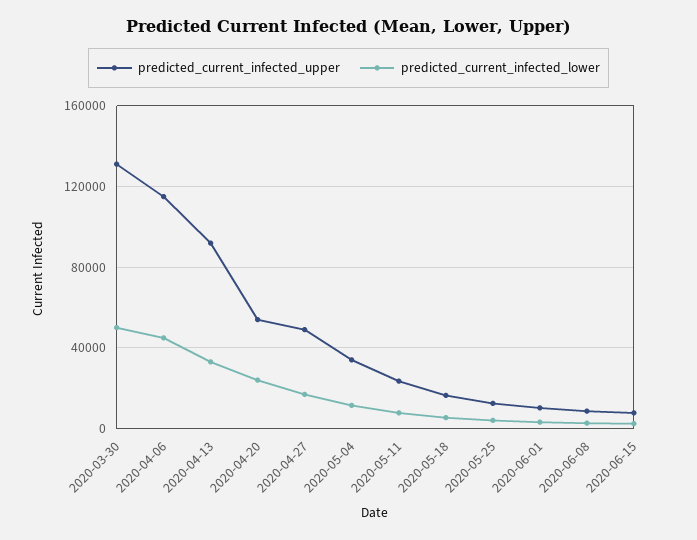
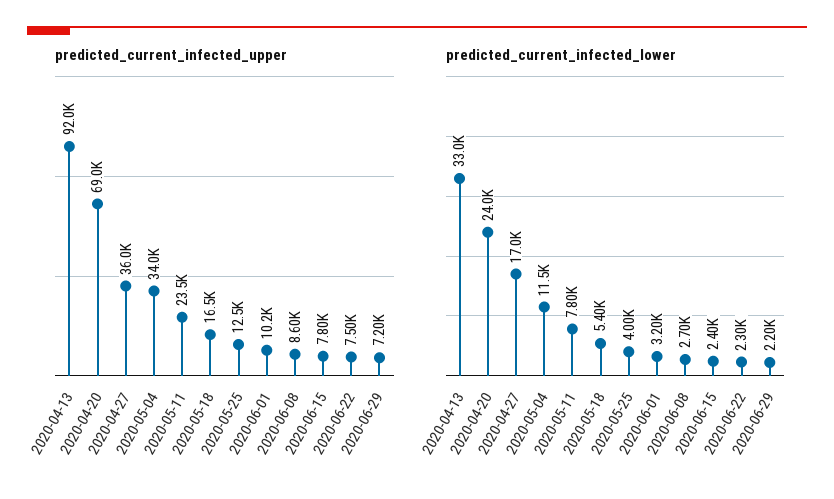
predicted_current_infected_upper, 2020-03-30: 130000 -> none
predicted_current_infected_lower, 2020-03-30: 50000 -> none
predicted_current_infected_upper, 2020-04-06: 115000 -> none
predicted_current_infected_lower, 2020-04-06: 45000 -> none
predicted_current_infected_upper, 2020-04-20: 55000 -> 69000
predicted_current_infected_upper, 2020-04-27: 50000 -> 36000
predicted_current_infected_upper, 2020-06-22: none -> 7500
predicted_current_infected_upper, 2020-06-29: none -> 7200
predicted_current_infected_lower, 2020-06-22: none -> 2300
predicted_current_infected_lower, 2020-06-29: none -> 2200

